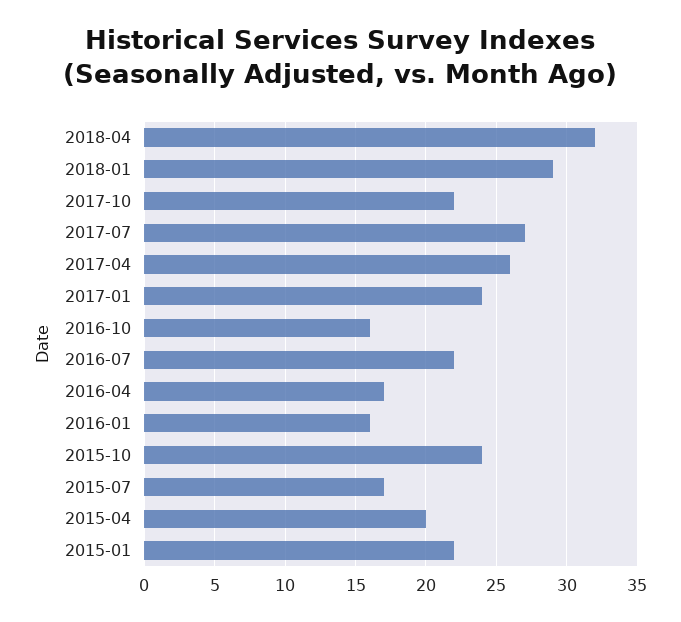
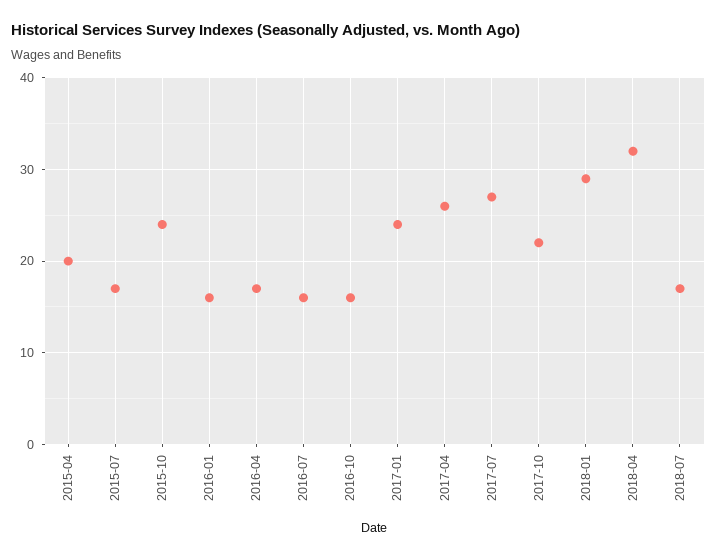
2016-07: 22 -> 16
2015-01: 22 -> none
2018-07: none -> 17

